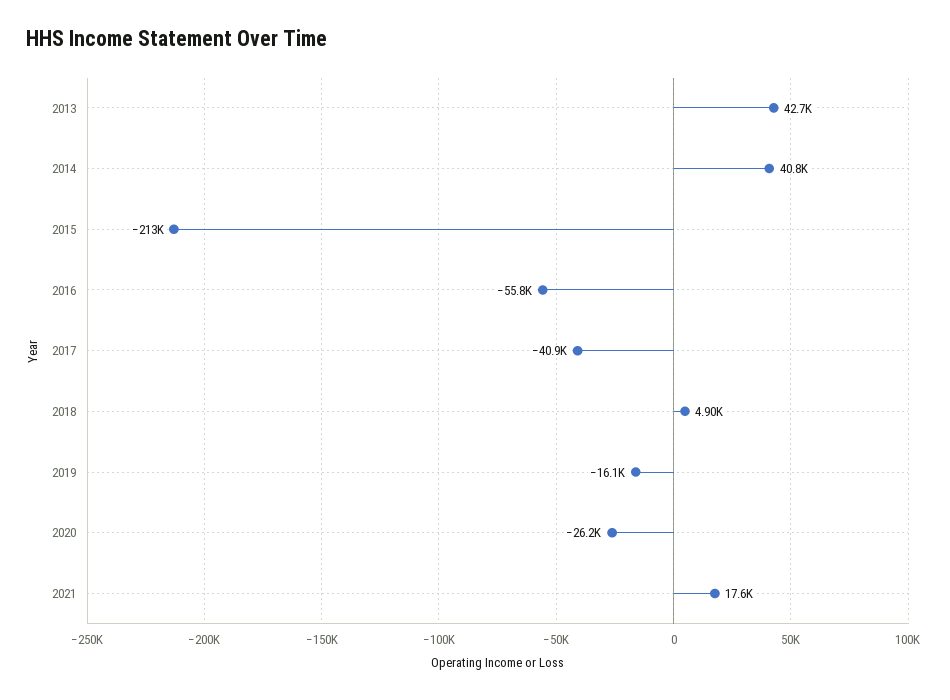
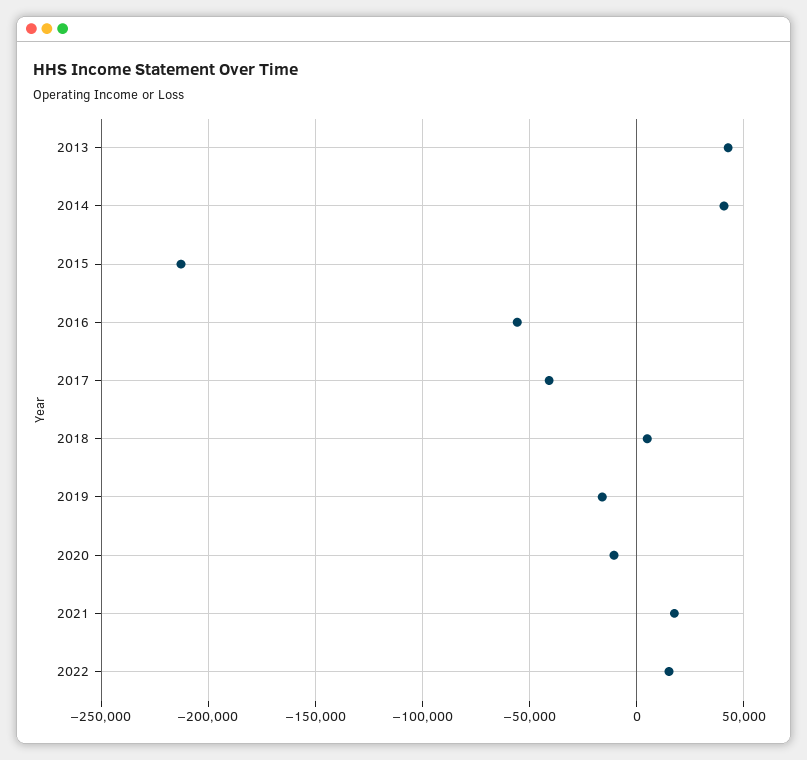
2020: -26200 -> -10000
2022: none -> 15000

